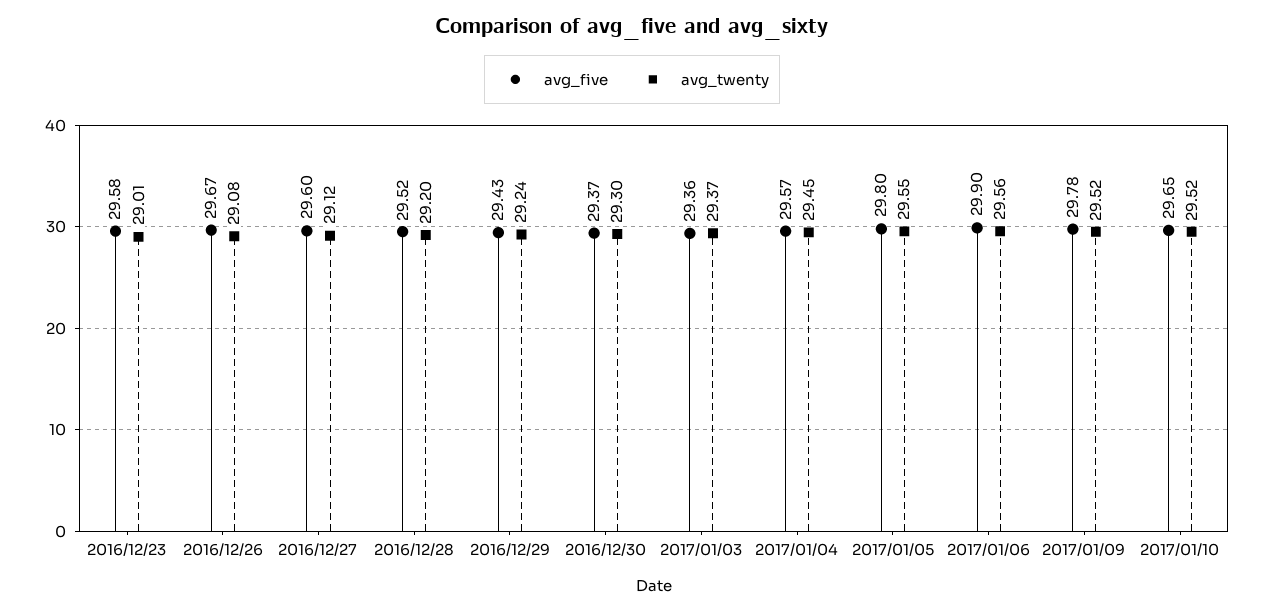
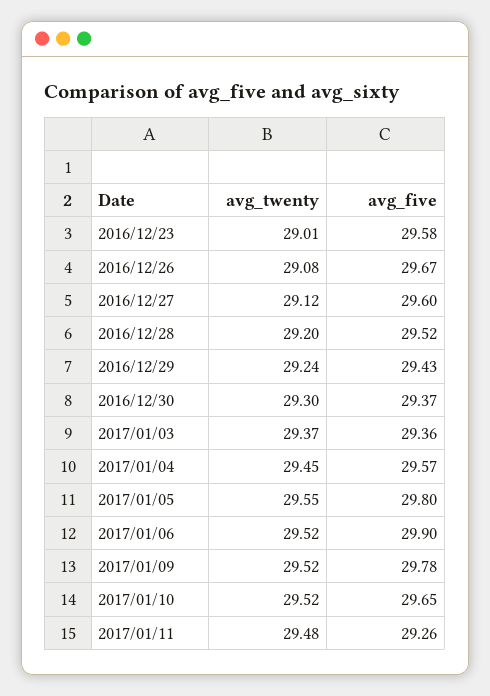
avg_twenty, 2017/01/06: 29.56 -> 29.52
avg_twenty, 2017/01/11: none -> 29.48
avg_five, 2017/01/11: none -> 29.26

